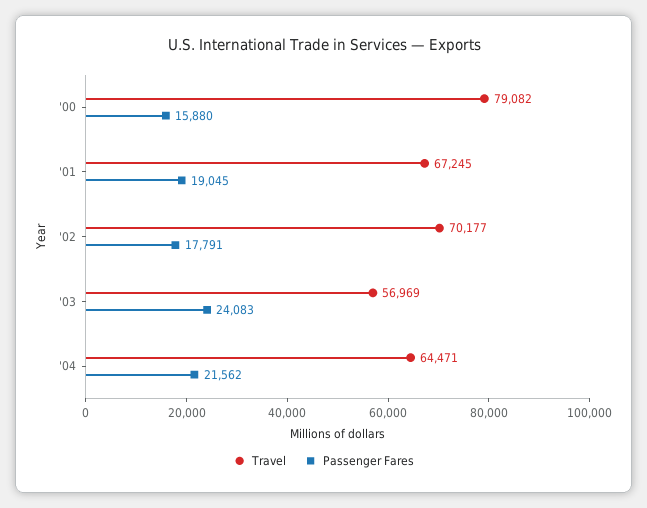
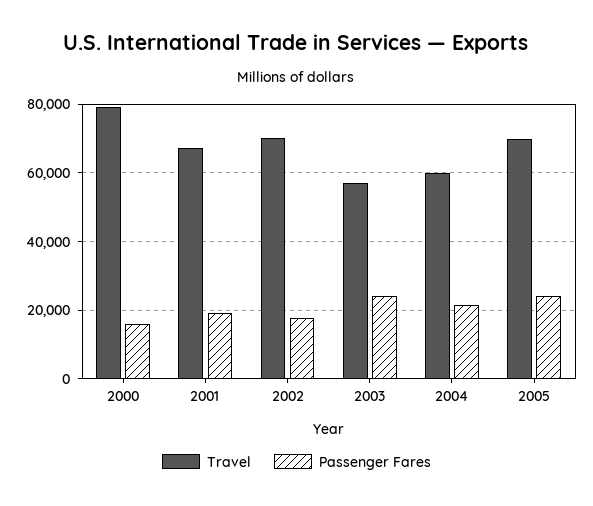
Travel, '04: 64471 -> 60000
Travel, 2005: none -> 70000
Passenger Fares, 2005: none -> 24000

